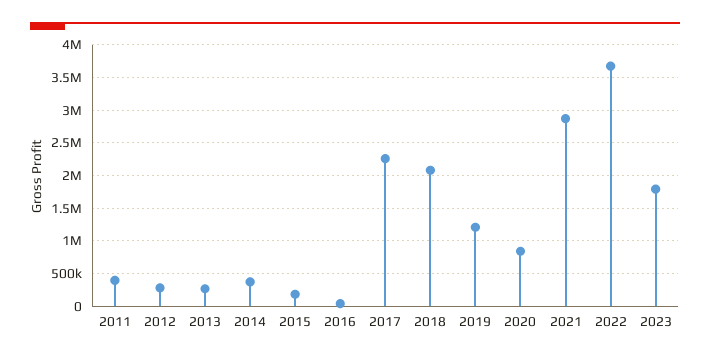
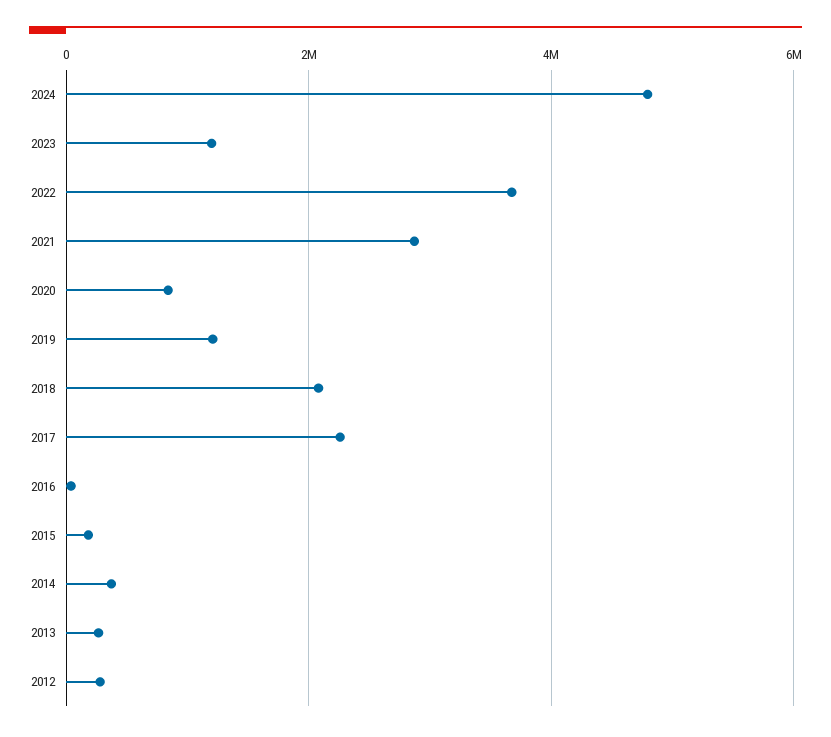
2011: 400000 -> none
2023: 1800000 -> 1200000
2024: none -> 4800000

